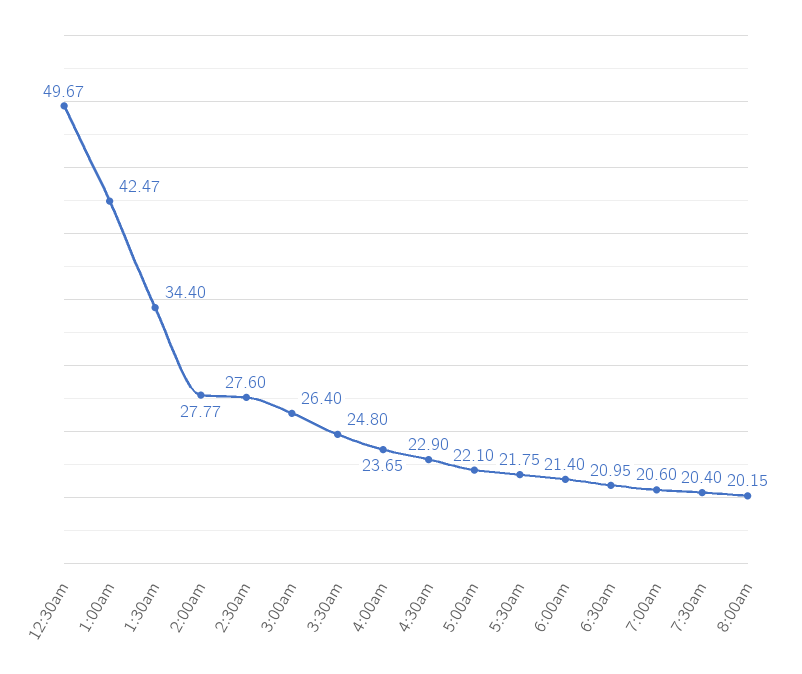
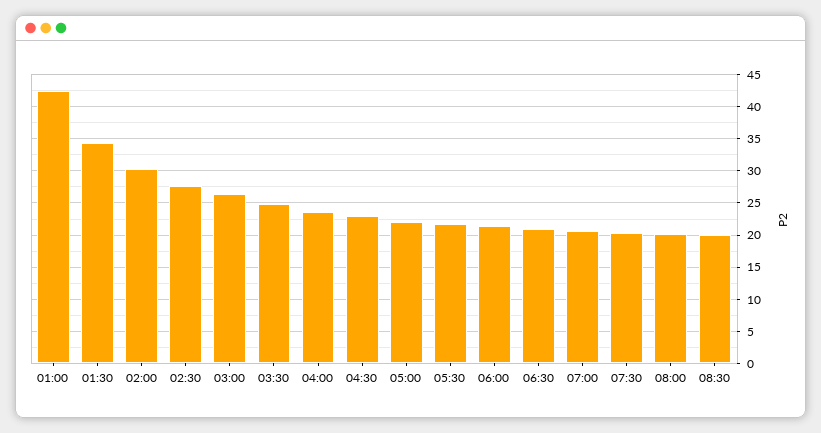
12:30am: 49.67 -> none
2:00am: 27.77 -> 30
08:30: none -> 20

